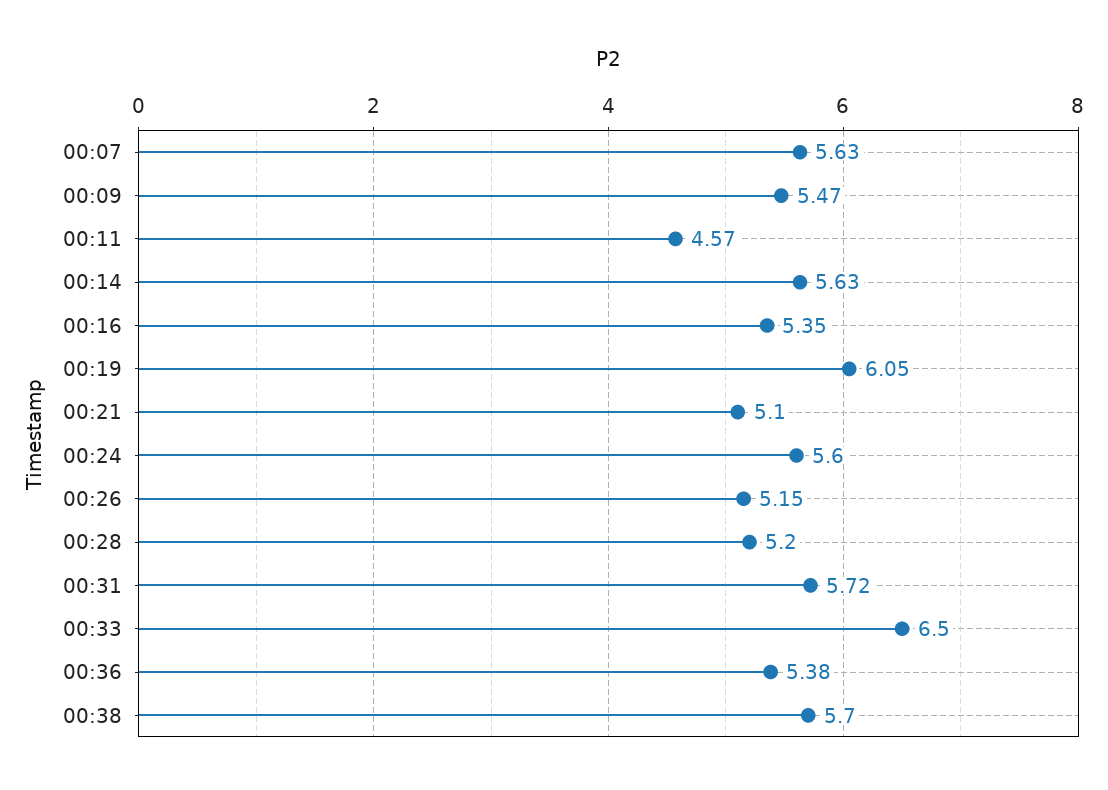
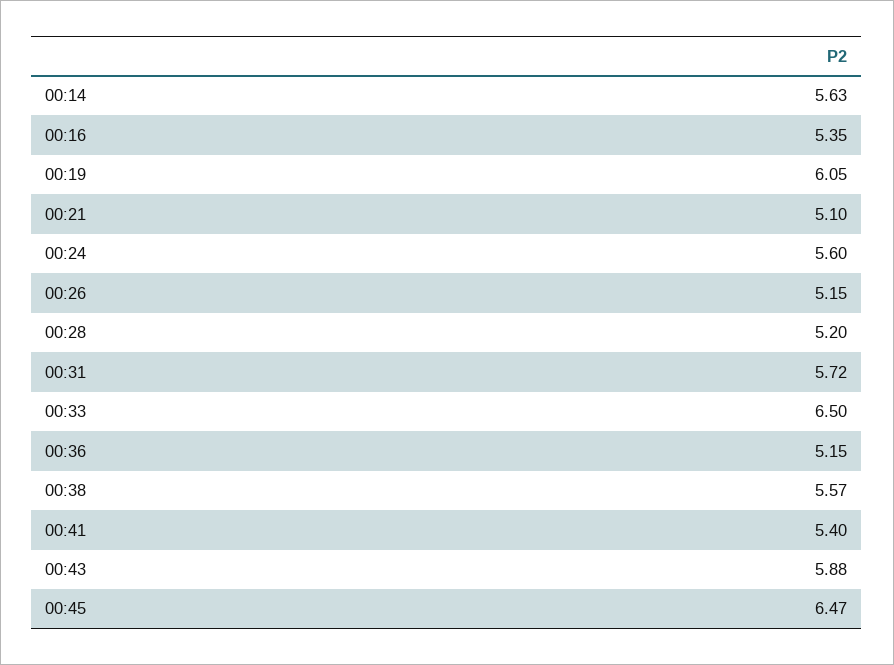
00:07: 5.63 -> none
00:09: 5.47 -> none
00:11: 4.57 -> none
00:36: 5.38 -> 5.15
00:38: 5.7 -> 5.57
00:41: none -> 5.4
00:43: none -> 5.88
00:45: none -> 6.47

